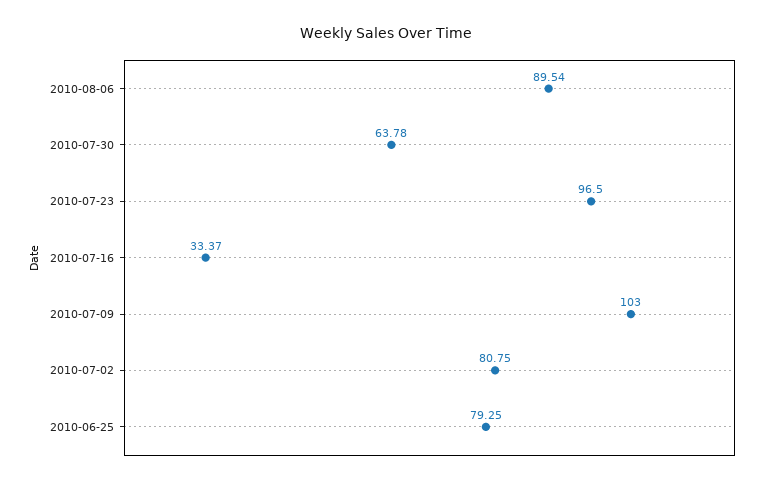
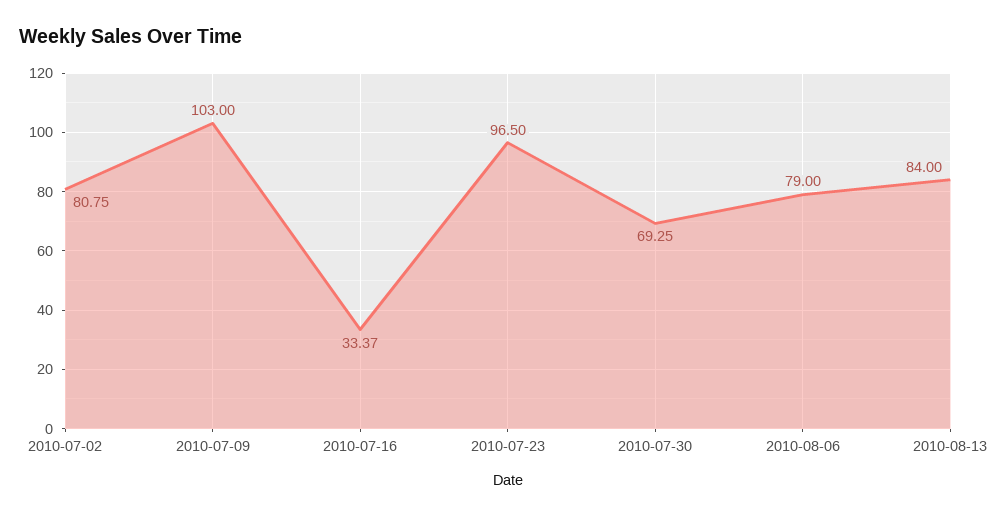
2010-08-06: 89.54 -> 79
2010-07-30: 63.78 -> 69.25
2010-06-25: 79.25 -> none
2010-08-13: none -> 84

